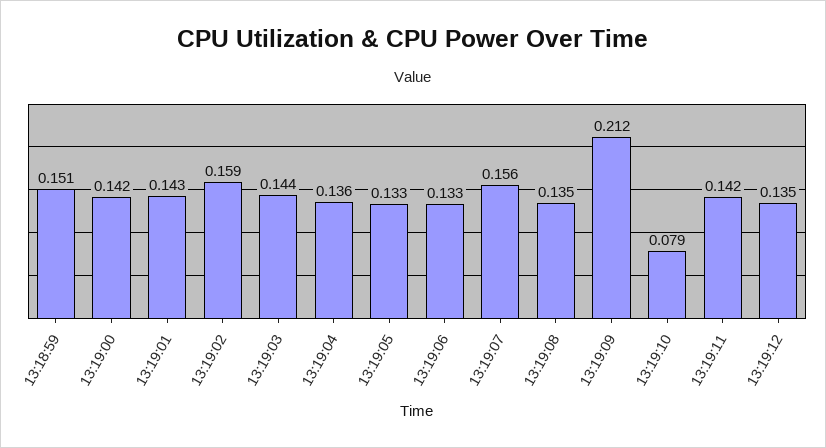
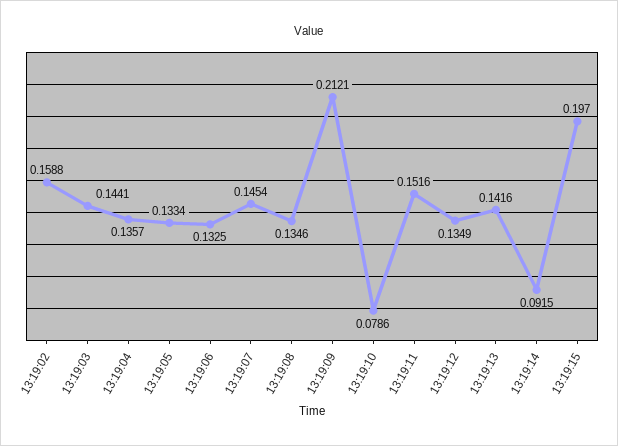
13:18:59: 0.151 -> none
13:19:00: 0.142 -> none
13:19:01: 0.143 -> none
13:19:07: 0.156 -> 0.1454
13:19:11: 0.142 -> 0.1516
13:19:13: none -> 0.1416
13:19:14: none -> 0.0915
13:19:15: none -> 0.197

